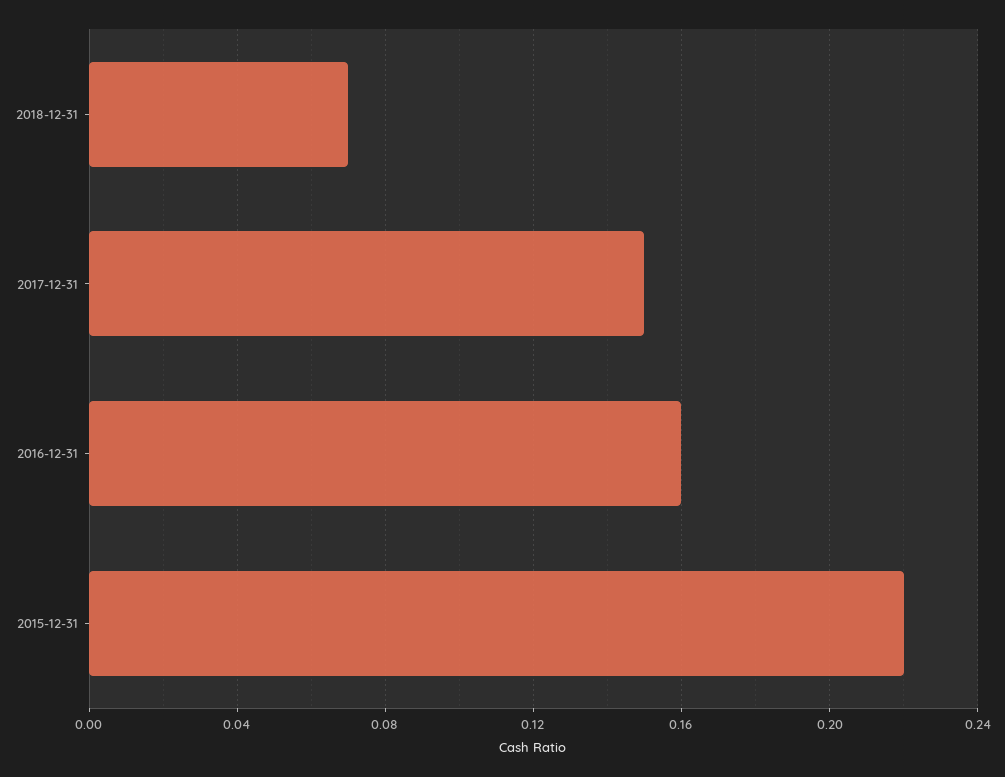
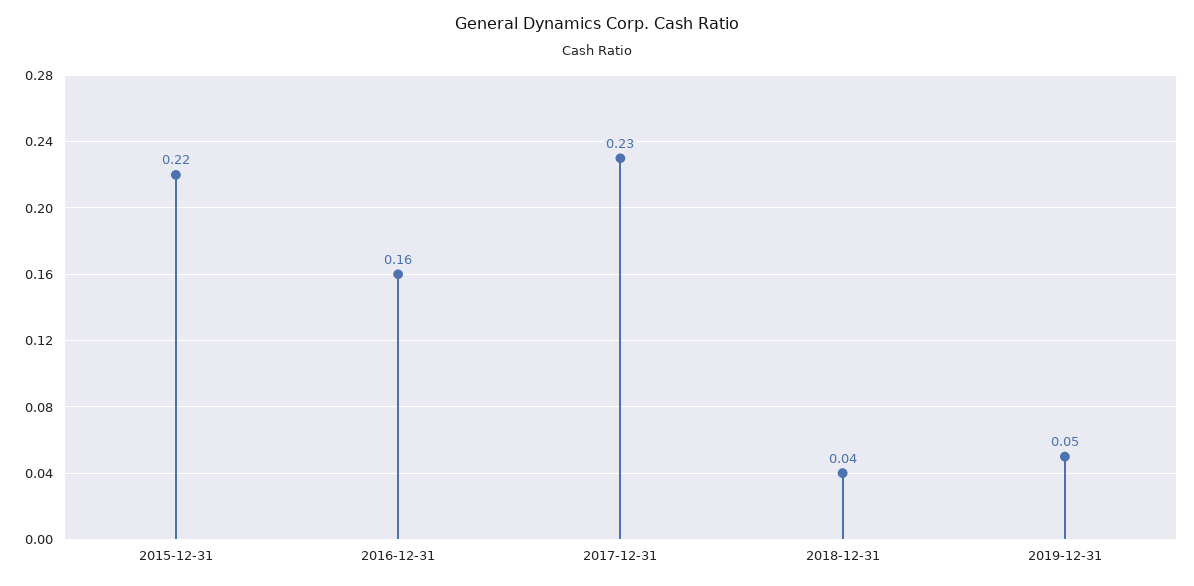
2018-12-31: 0.07 -> 0.04
2017-12-31: 0.15 -> 0.23
2019-12-31: none -> 0.05

